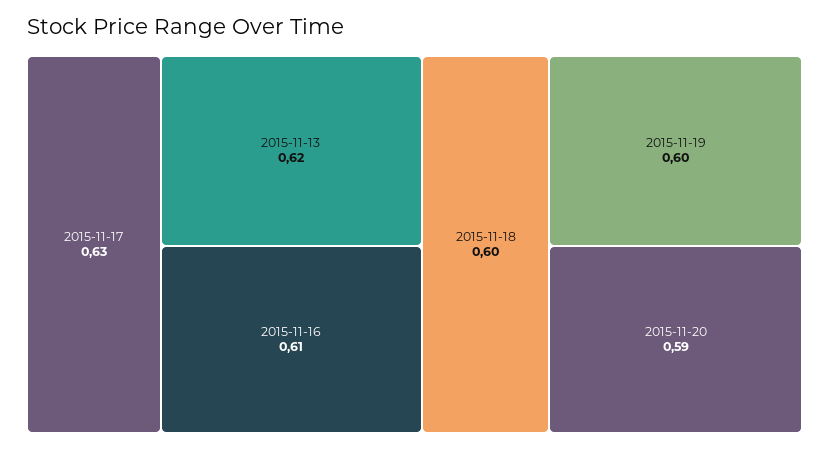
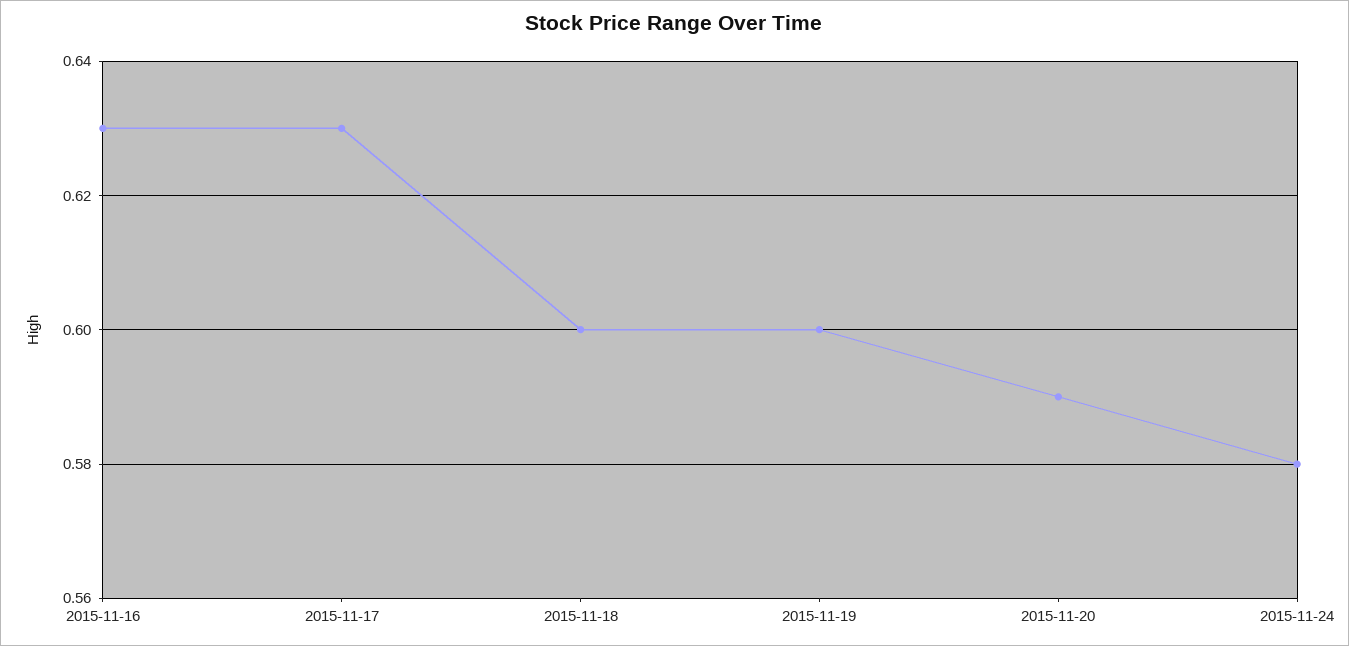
2015-11-13: 0.62 -> none
2015-11-16: 0.61 -> 0.63
2015-11-24: none -> 0.58

